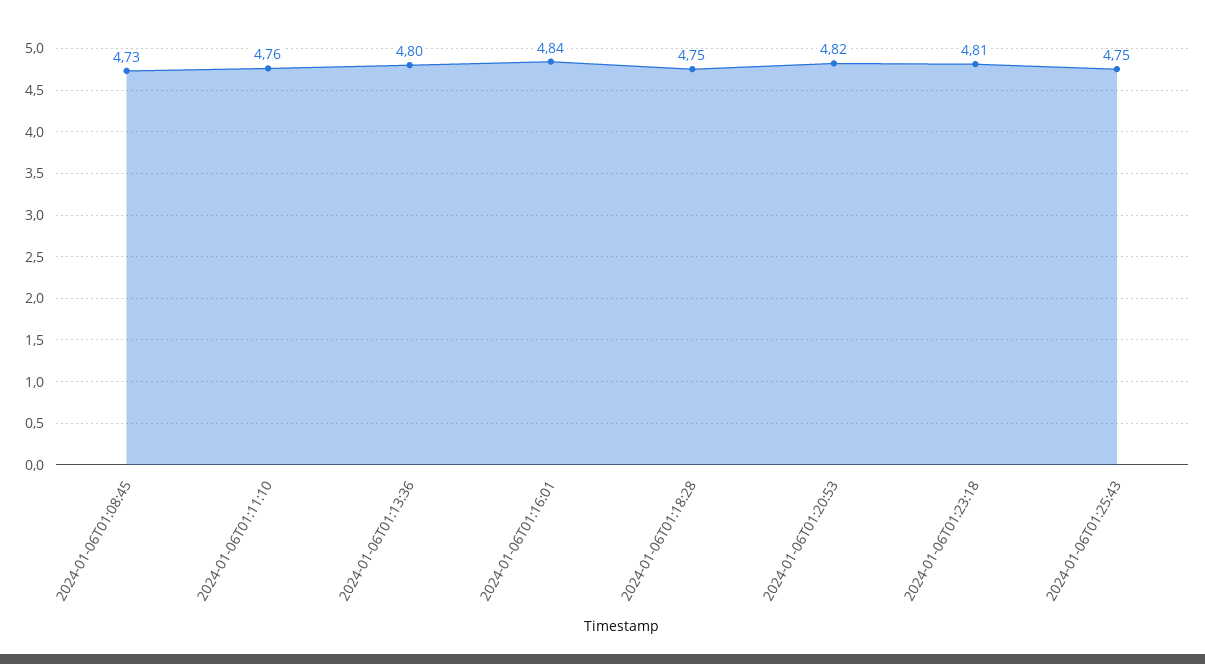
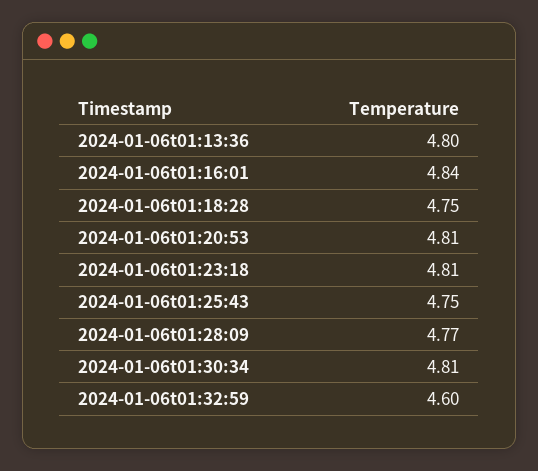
2024-01-06T01:08:45: 4.73 -> none
2024-01-06T01:11:10: 4.76 -> none
2024-01-06T01:20:53: 4.82 -> 4.81
2024-01-06t01:28:09: none -> 4.77
2024-01-06t01:30:34: none -> 4.81
2024-01-06t01:32:59: none -> 4.6

